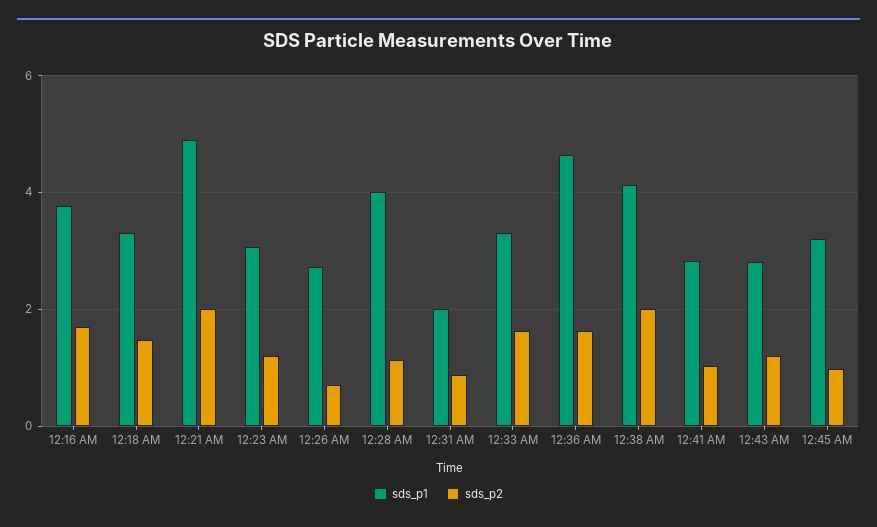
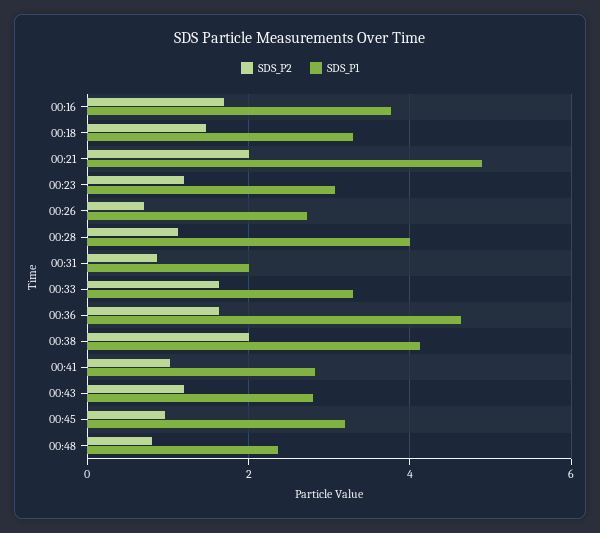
sds_p2, 00:48: none -> 0.8
sds_p1, 00:48: none -> 2.4

